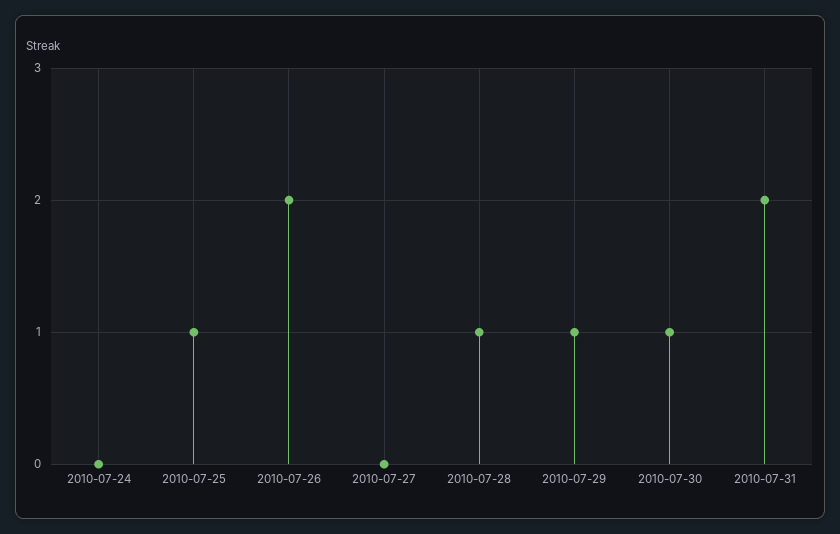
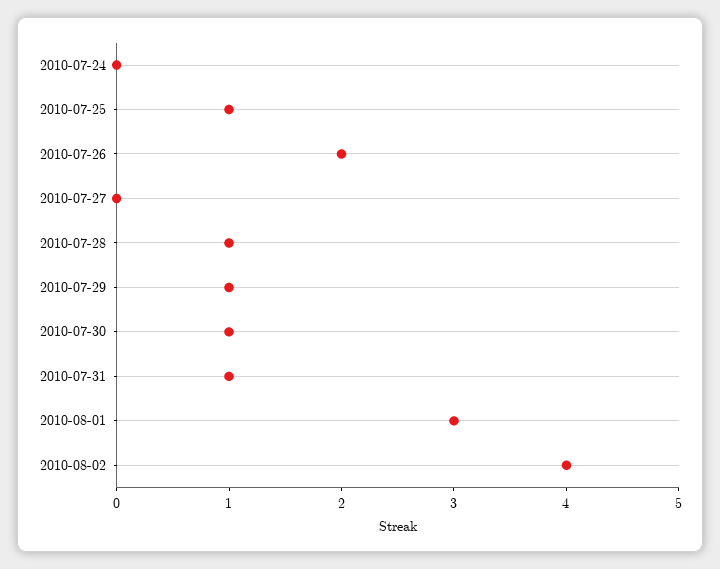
2010-07-31: 2 -> 1
2010-08-01: none -> 3
2010-08-02: none -> 4

